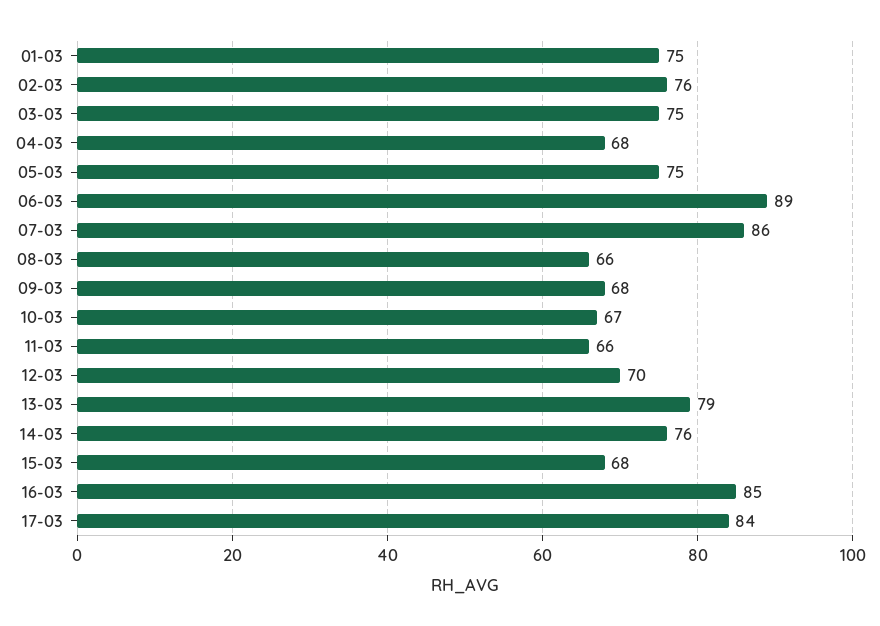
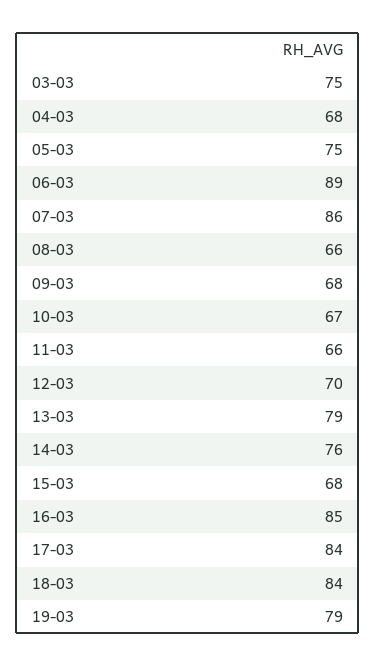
01-03: 75 -> none
02-03: 76 -> none
18-03: none -> 84
19-03: none -> 79

